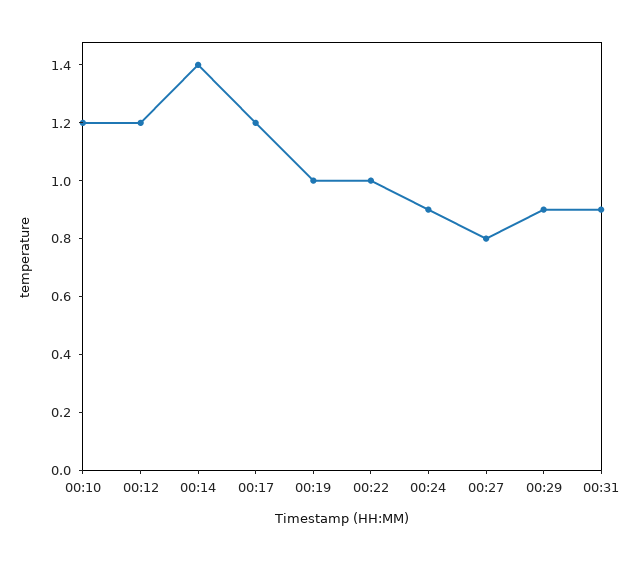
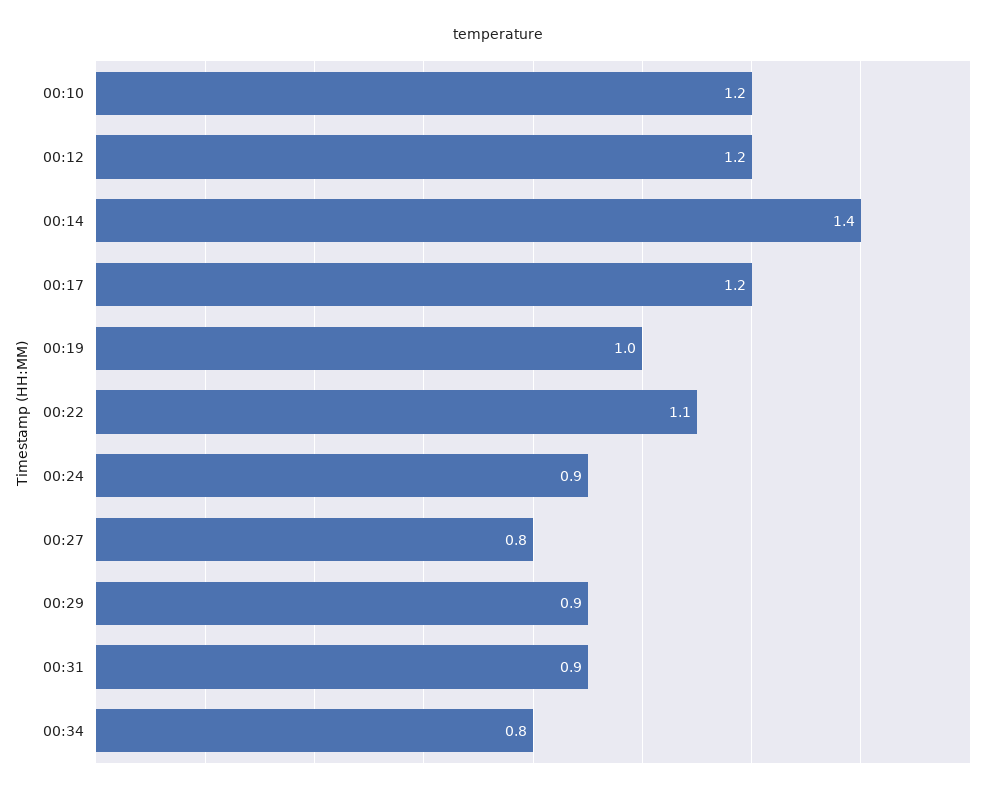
00:22: 1 -> 1.1
00:34: none -> 0.8

